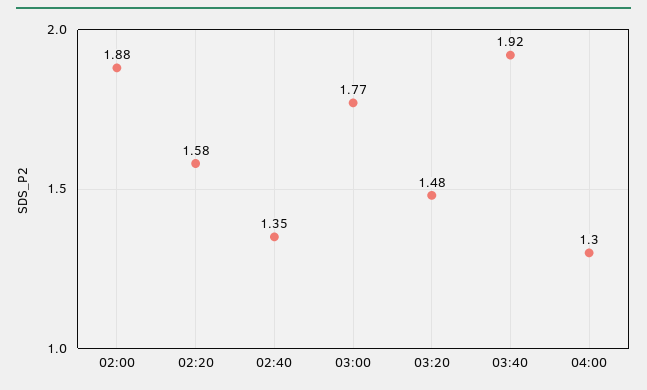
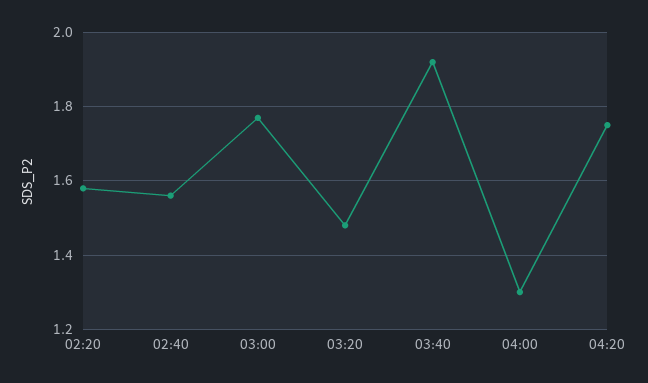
02:00: 1.88 -> none
02:40: 1.35 -> 1.55
04:20: none -> 1.75

